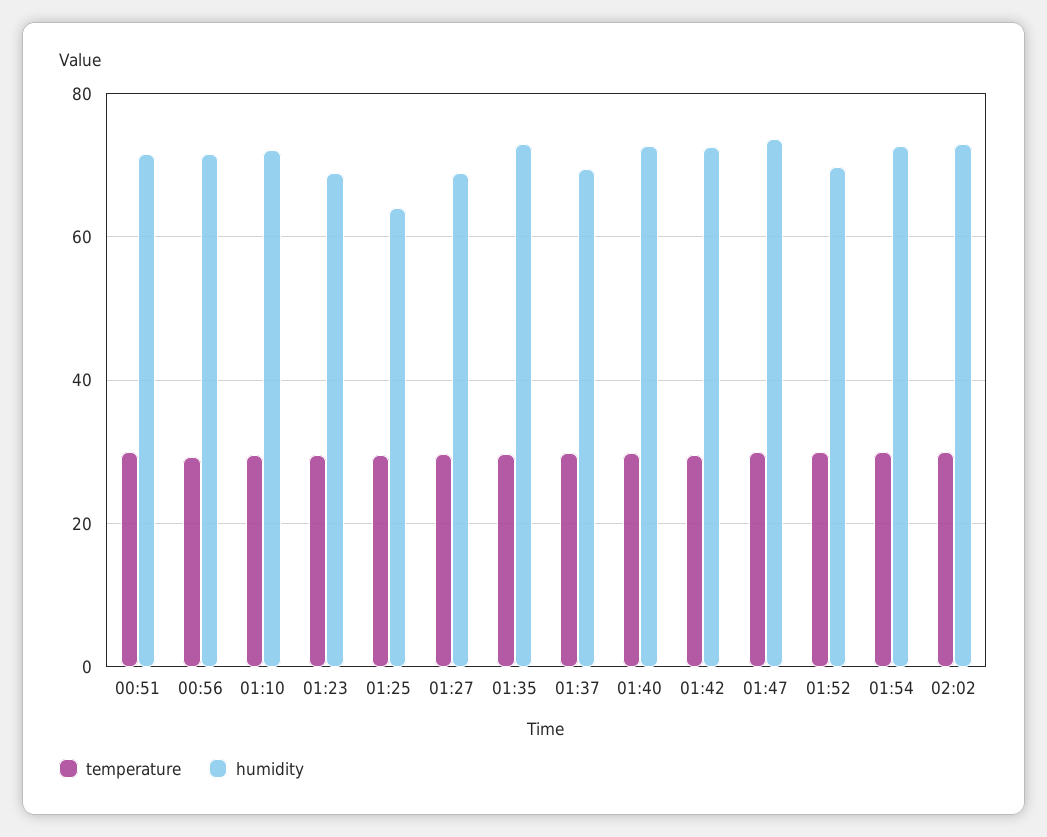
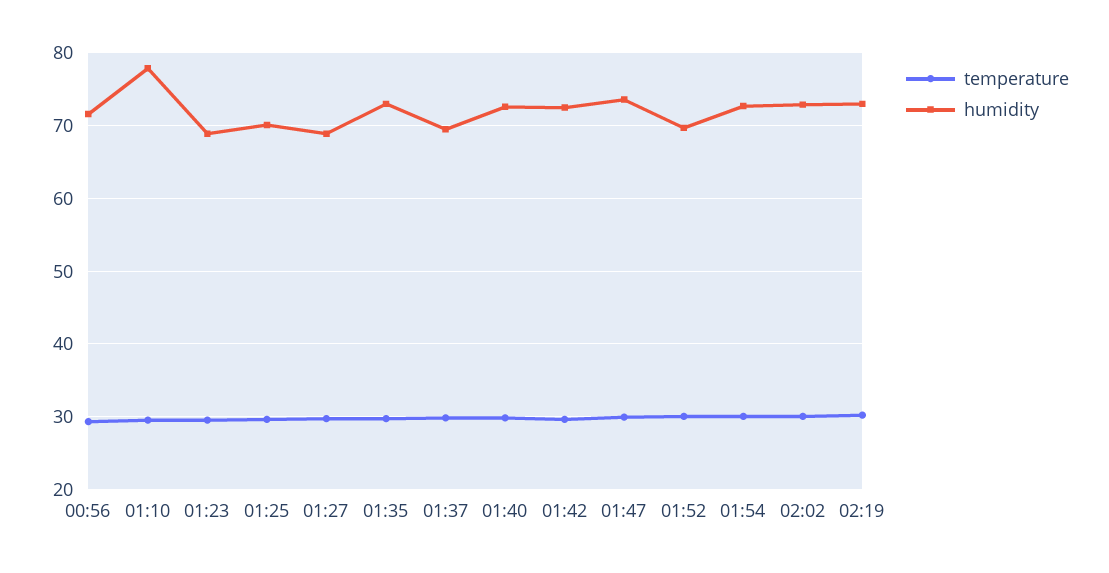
temperature, 00:51: 30 -> none
humidity, 00:51: 72 -> none
humidity, 01:10: 72 -> 78
humidity, 01:25: 64 -> 70
temperature, 02:19: none -> 30
humidity, 02:19: none -> 73

